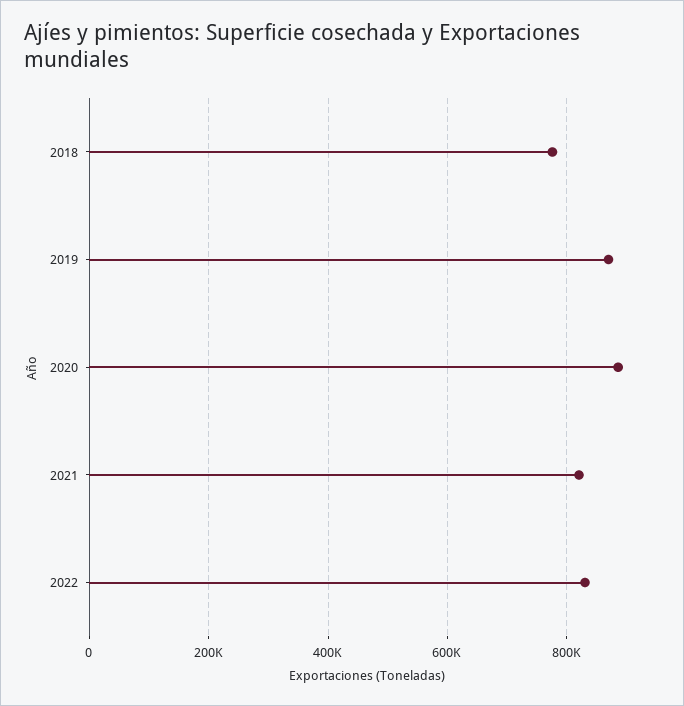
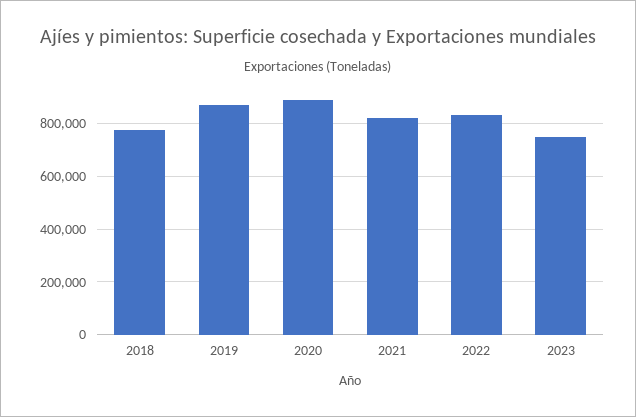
2023: none -> 750000

